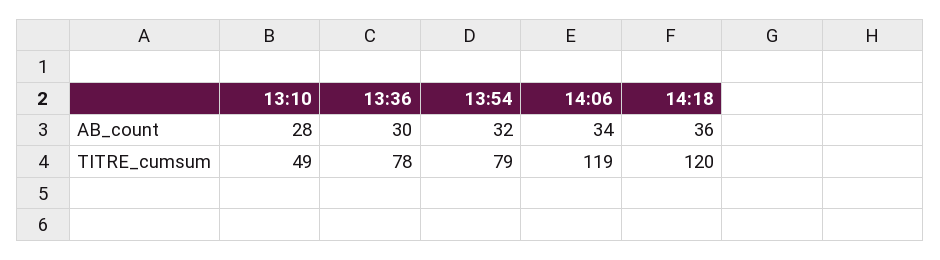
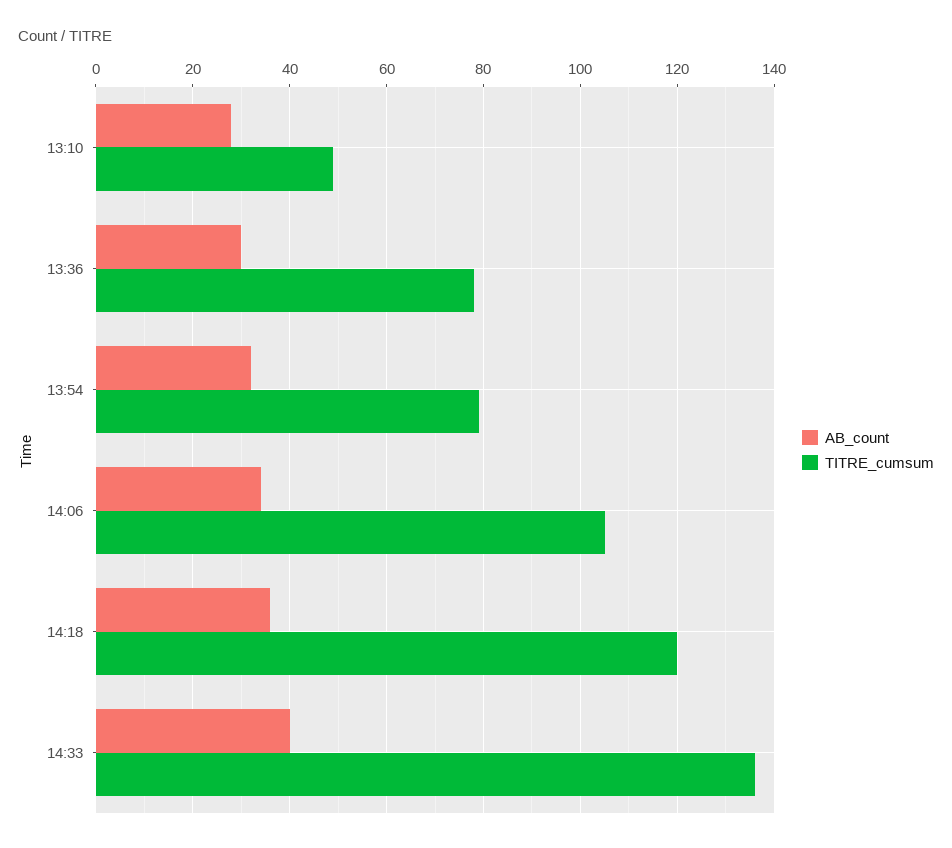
TITRE_cumsum, 14:06: 119 -> 105
AB_count, 14:33: none -> 40
TITRE_cumsum, 14:33: none -> 135

